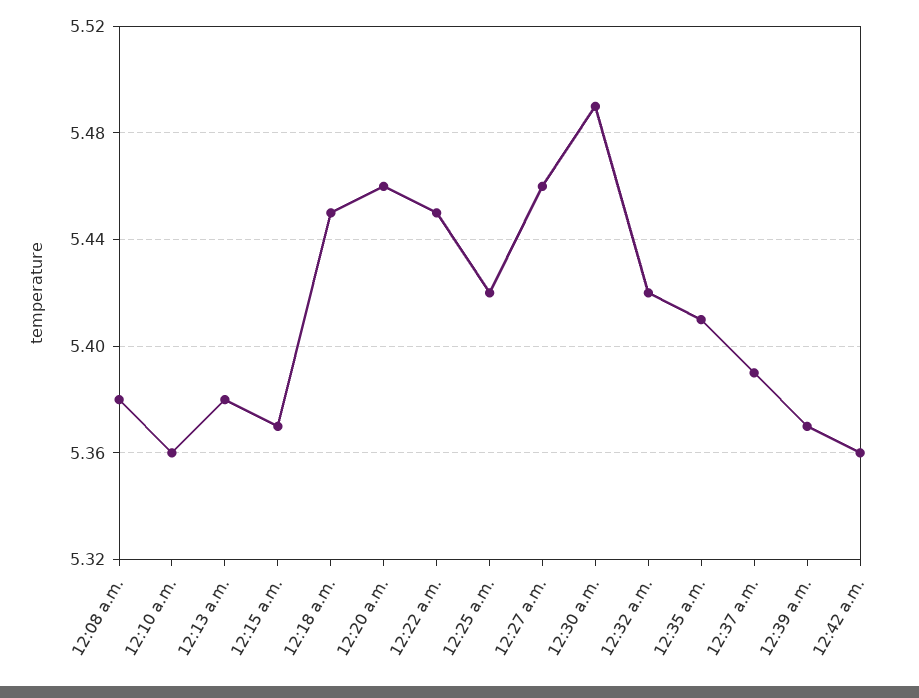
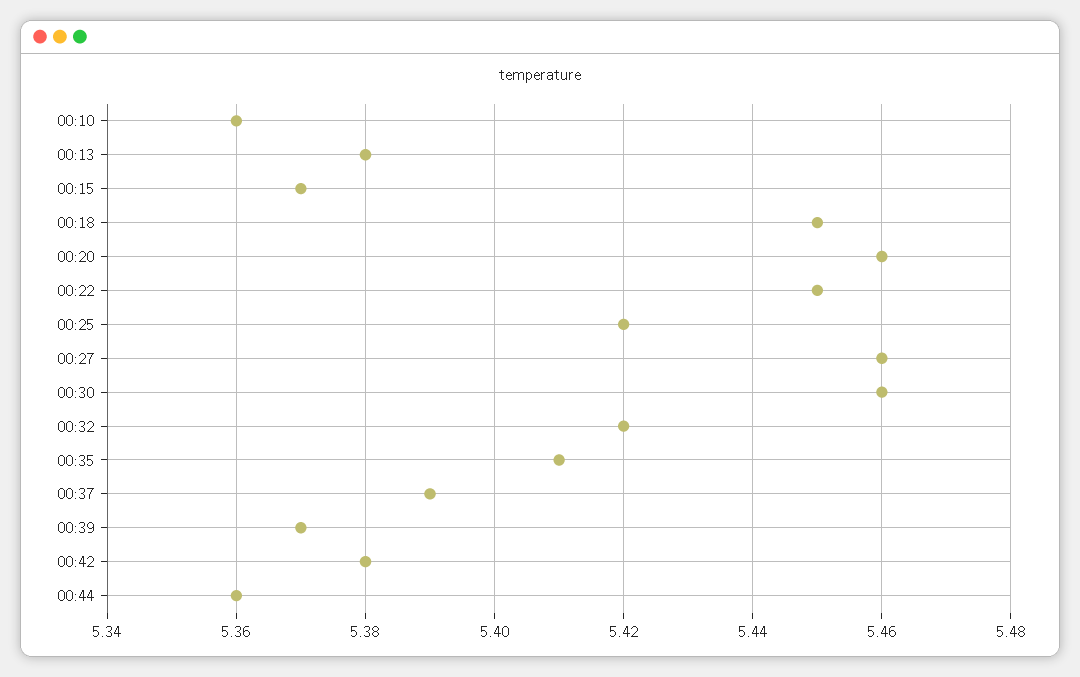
12:08 a.m.: 5.38 -> none
12:30 a.m.: 5.49 -> 5.46
12:42 a.m.: 5.36 -> 5.38
00:44: none -> 5.36

